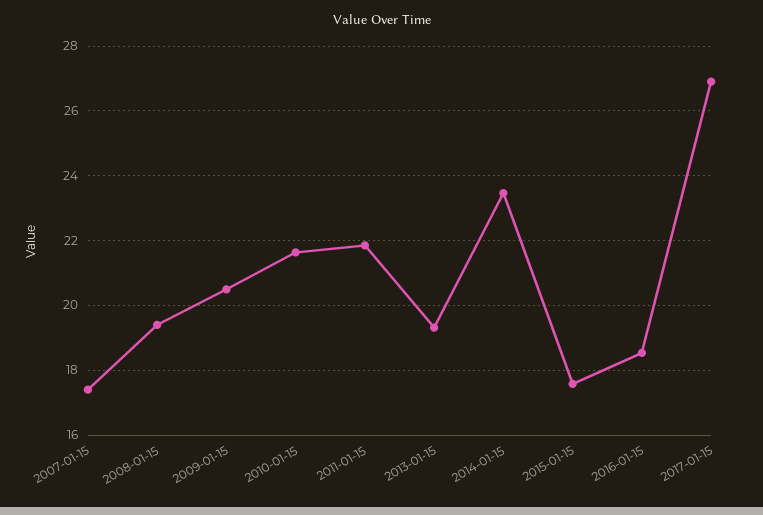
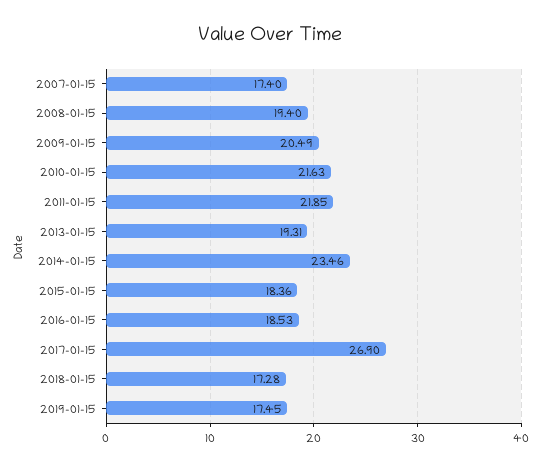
2015-01-15: 17.6 -> 18.36
2018-01-15: none -> 17.28
2019-01-15: none -> 17.45

